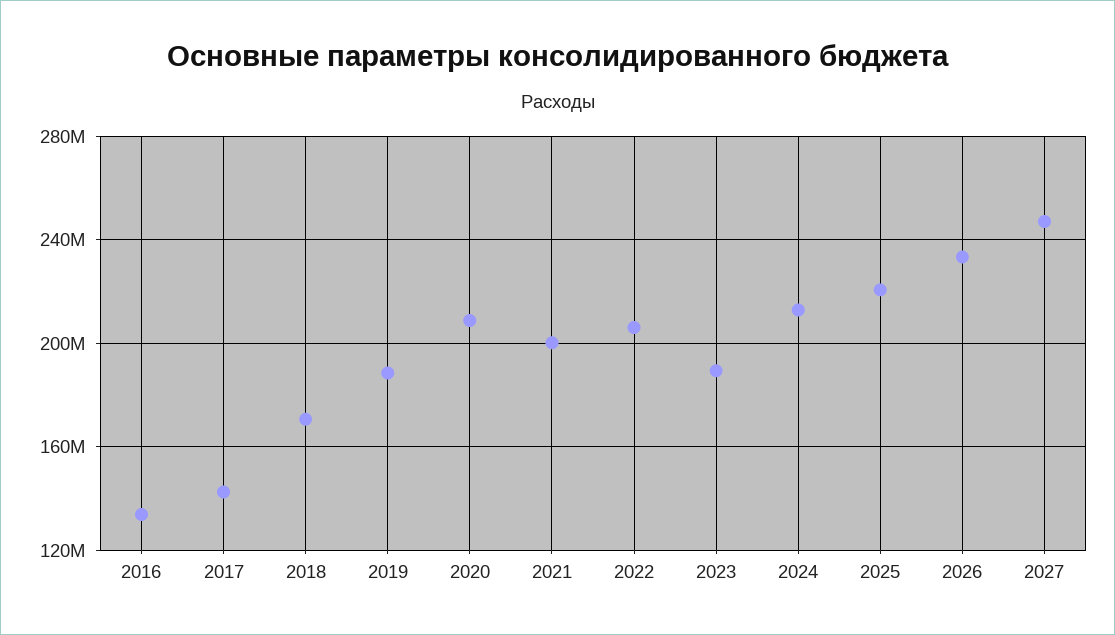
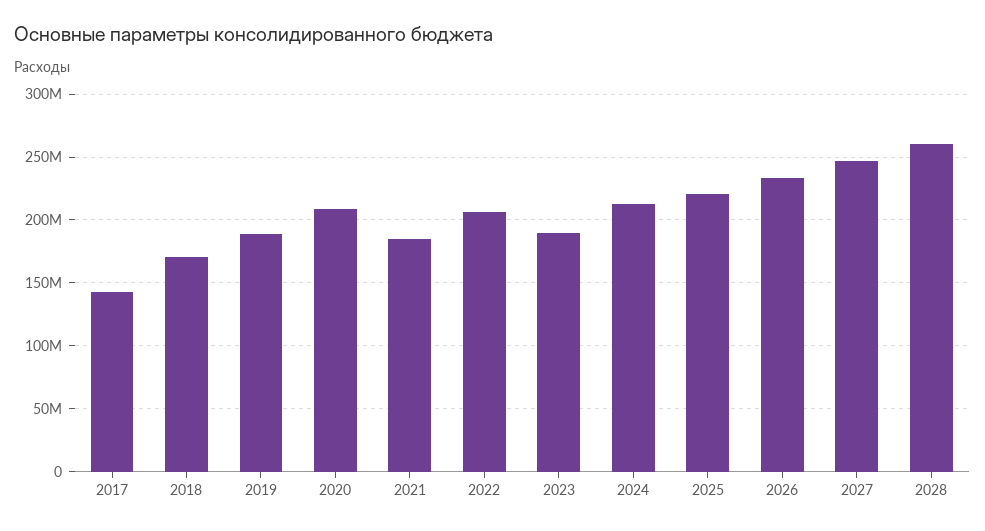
2016: 135000000 -> none
2021: 200000000 -> 185000000
2028: none -> 260000000

